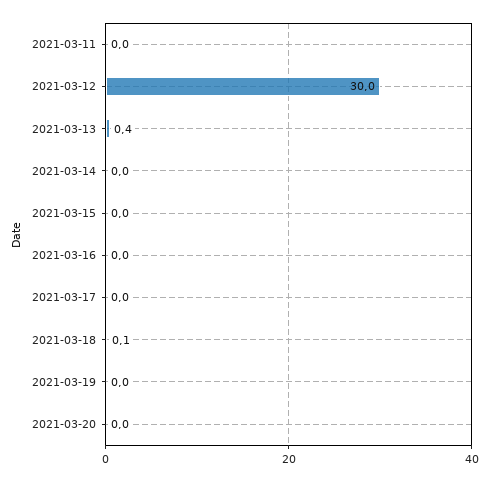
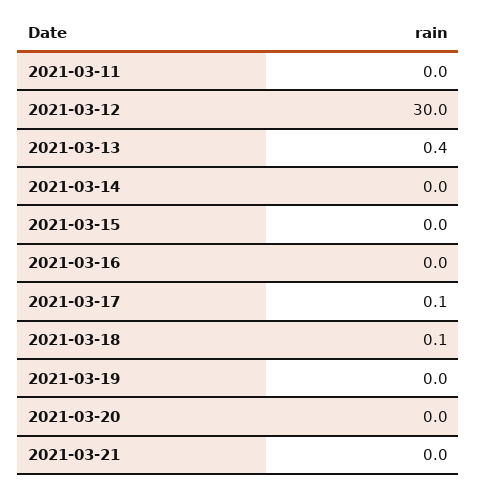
2021-03-17: 0 -> 0.1
2021-03-21: none -> 0

